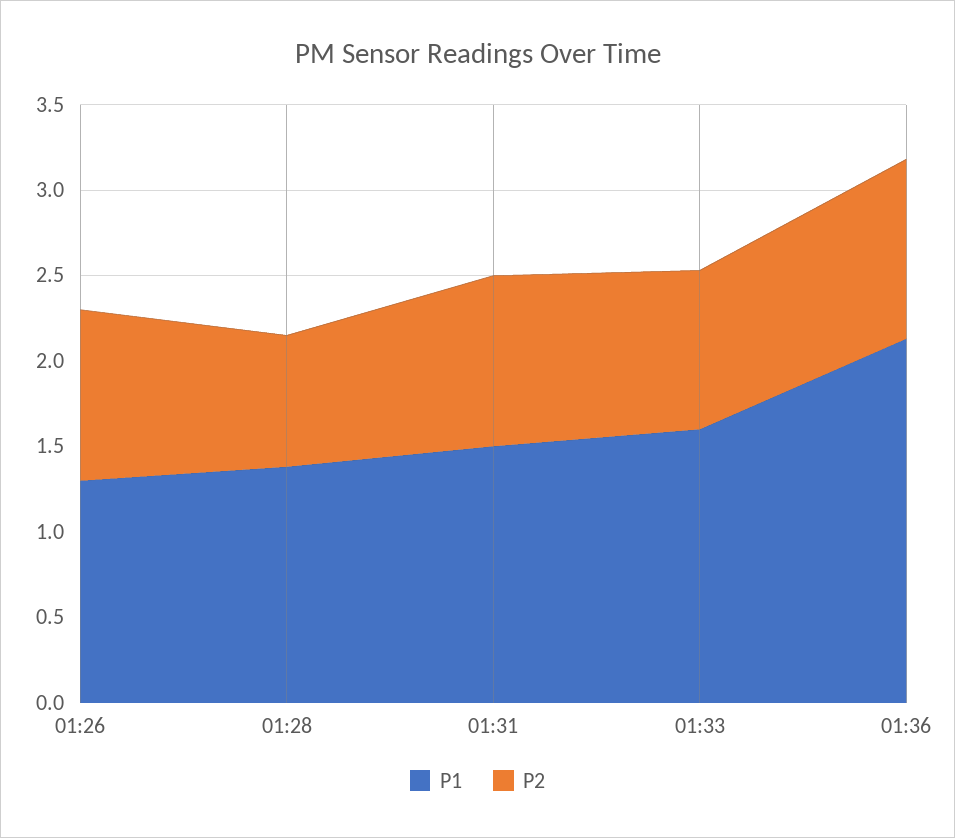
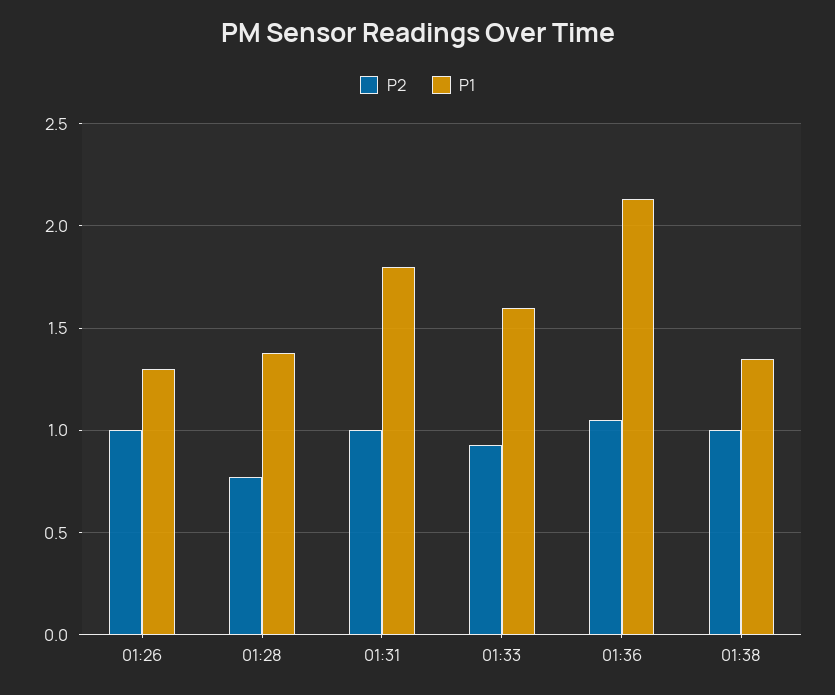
P1, 01:31: 1.5 -> 1.8
P2, 01:38: none -> 1
P1, 01:38: none -> 1.35

